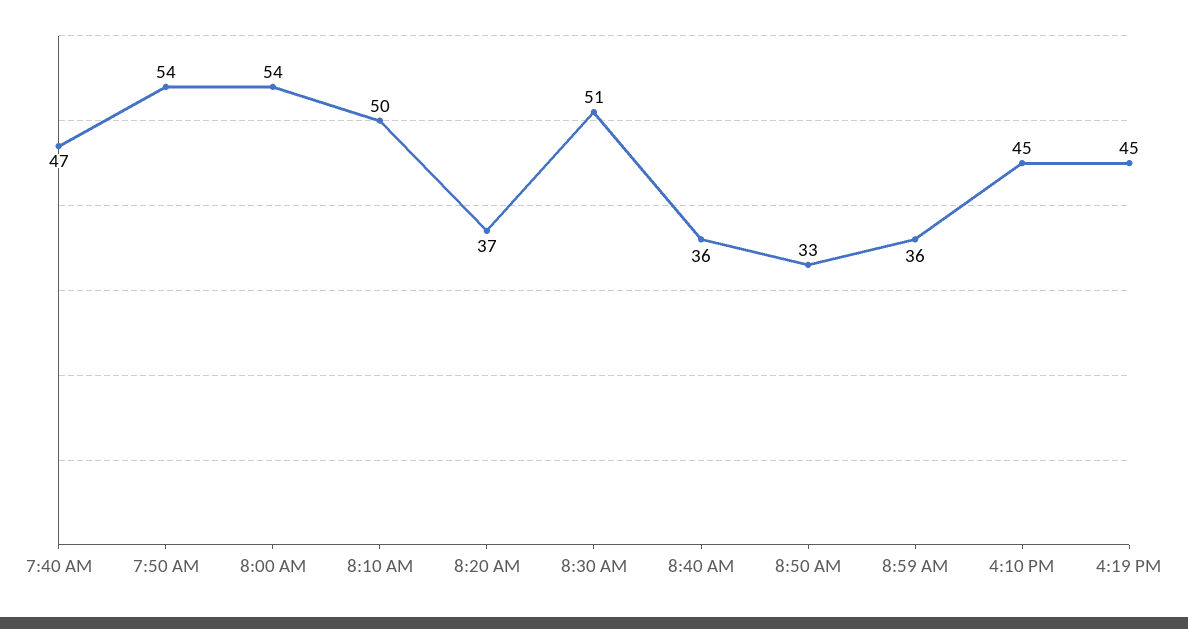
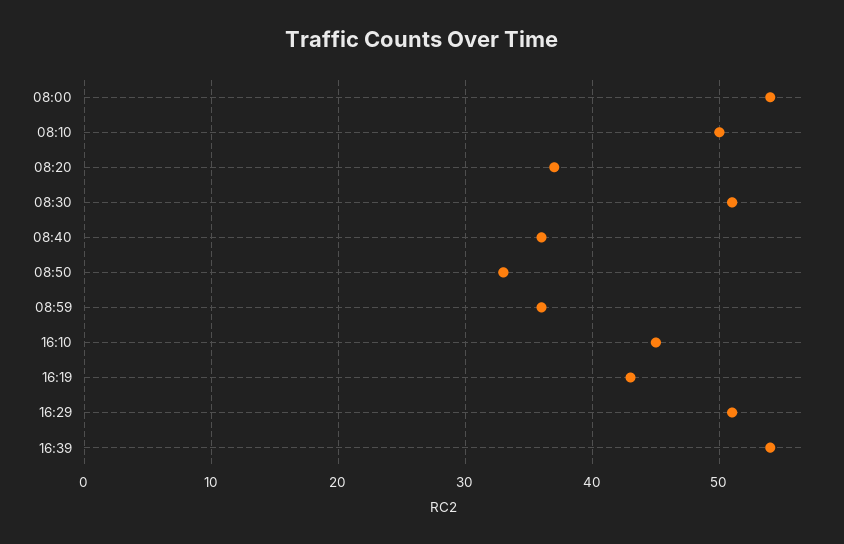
7:40 AM: 47 -> none
7:50 AM: 54 -> none
4:19 PM: 45 -> 43
16:29: none -> 51
16:39: none -> 54

